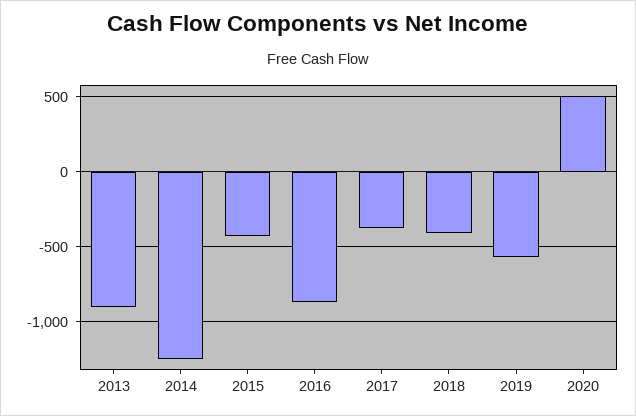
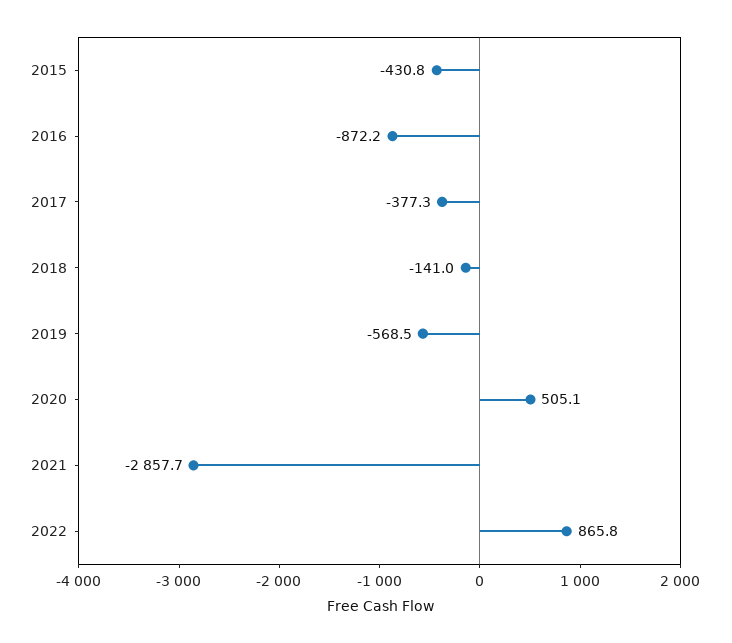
2013: -900 -> none
2014: -1250 -> none
2018: -400 -> -141
2021: none -> -2857.7
2022: none -> 865.8

